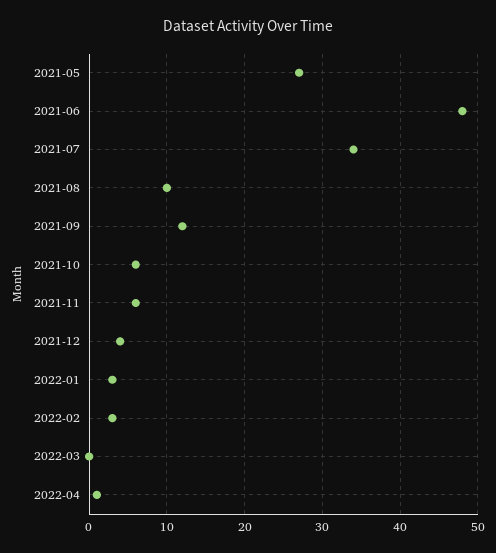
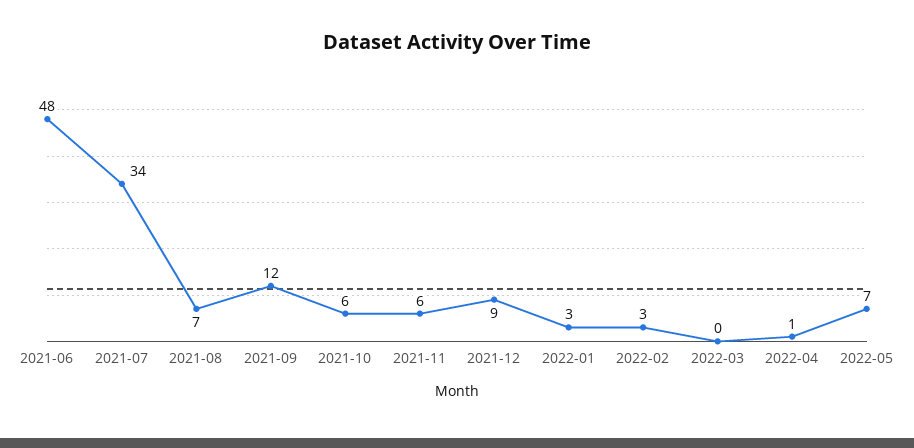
2021-05: 27 -> none
2021-08: 10 -> 7
2021-12: 4 -> 9
2022-05: none -> 7

